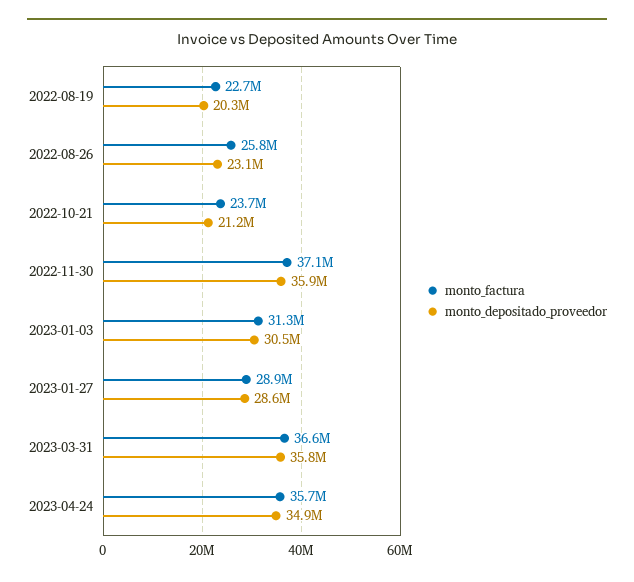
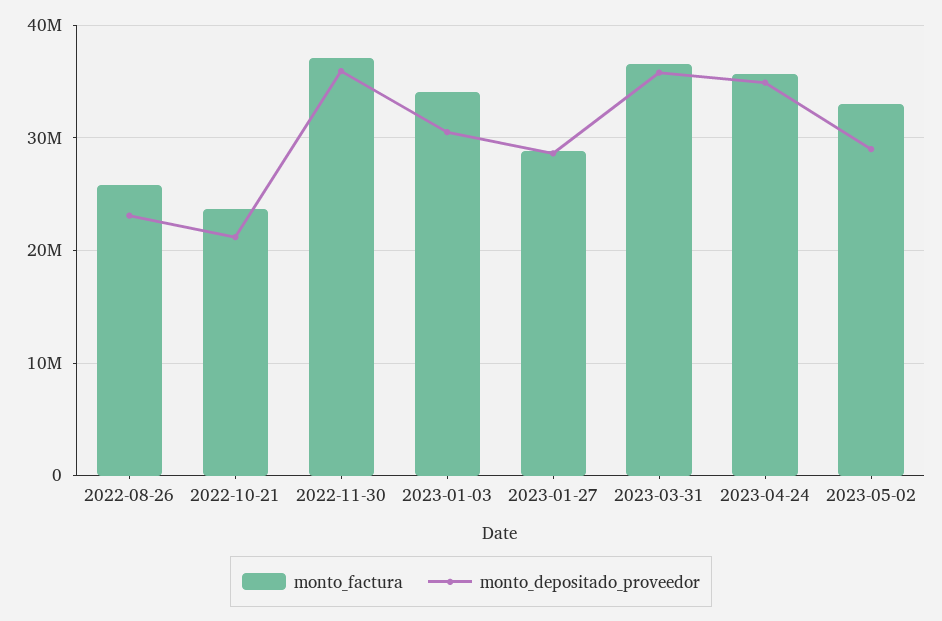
monto_factura, 2022-08-19: 22700000 -> none
monto_depositado_proveedor, 2022-08-19: 20300000 -> none
monto_factura, 2023-01-03: 31300000 -> 34000000
monto_factura, 2023-05-02: none -> 33000000
monto_depositado_proveedor, 2023-05-02: none -> 29000000

